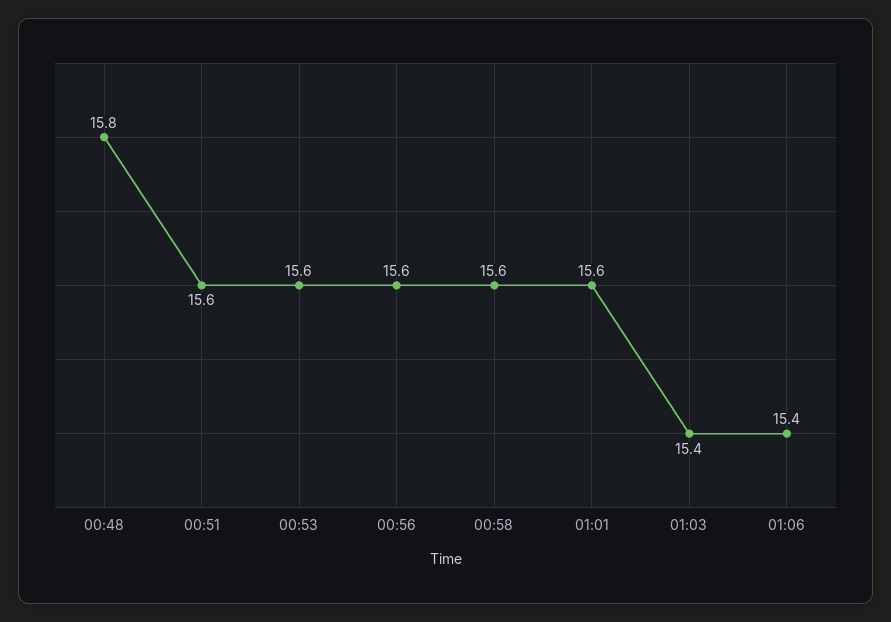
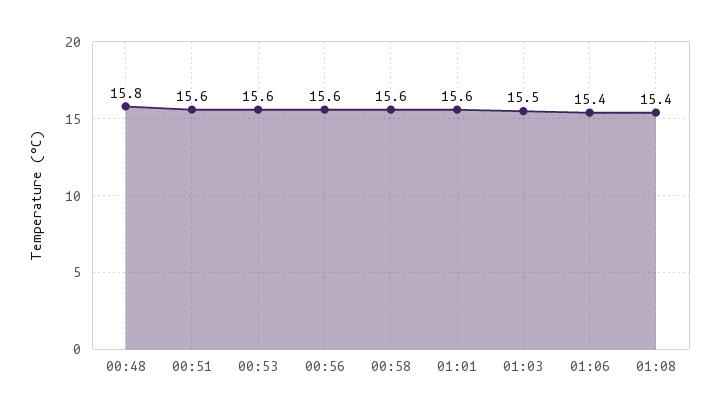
01:03: 15.4 -> 15.5
01:08: none -> 15.4

